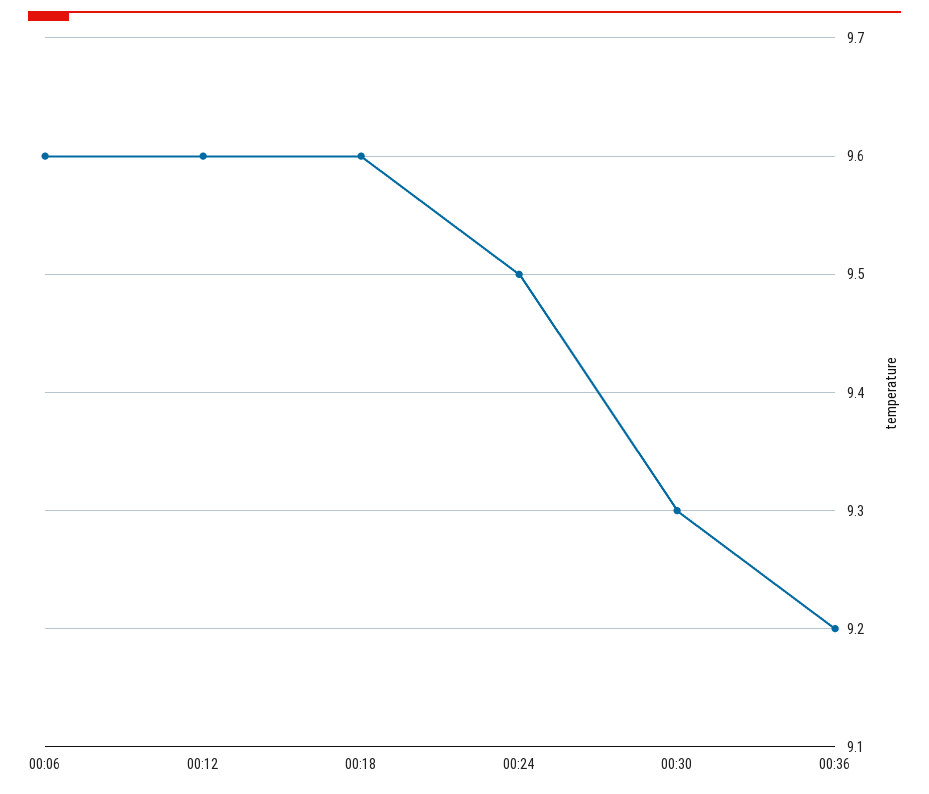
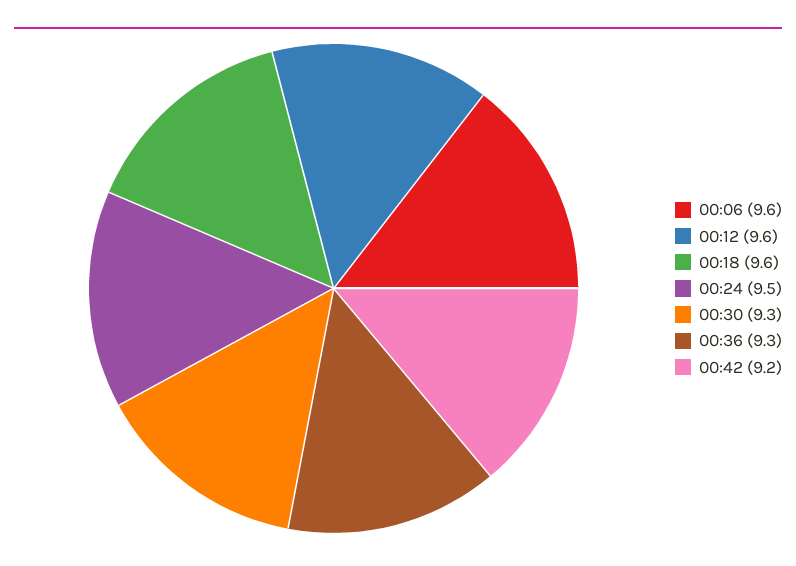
00:36: 9.2 -> 9.3
00:42: none -> 9.2

